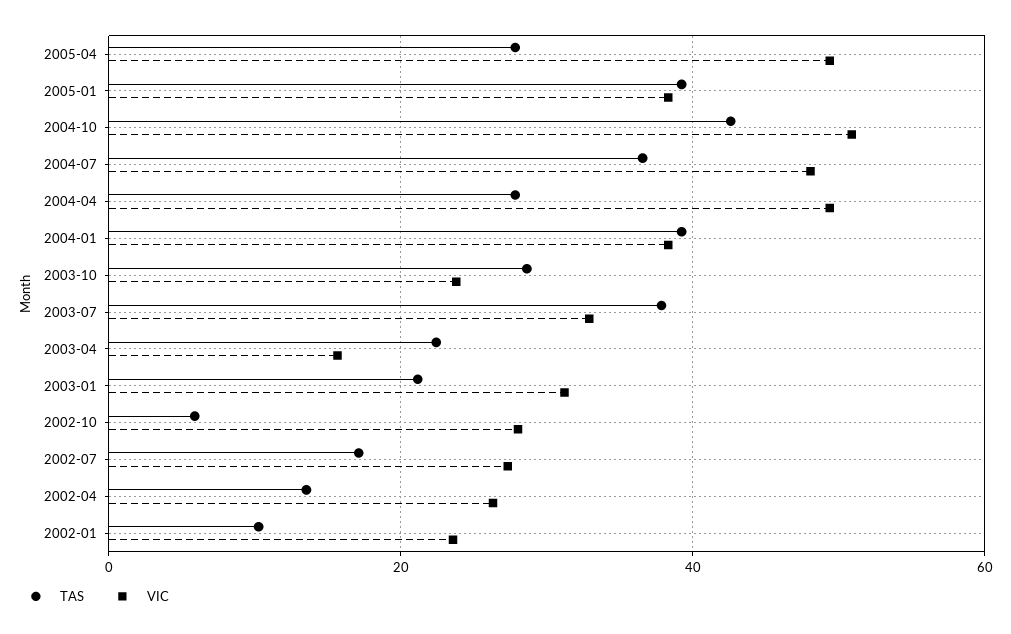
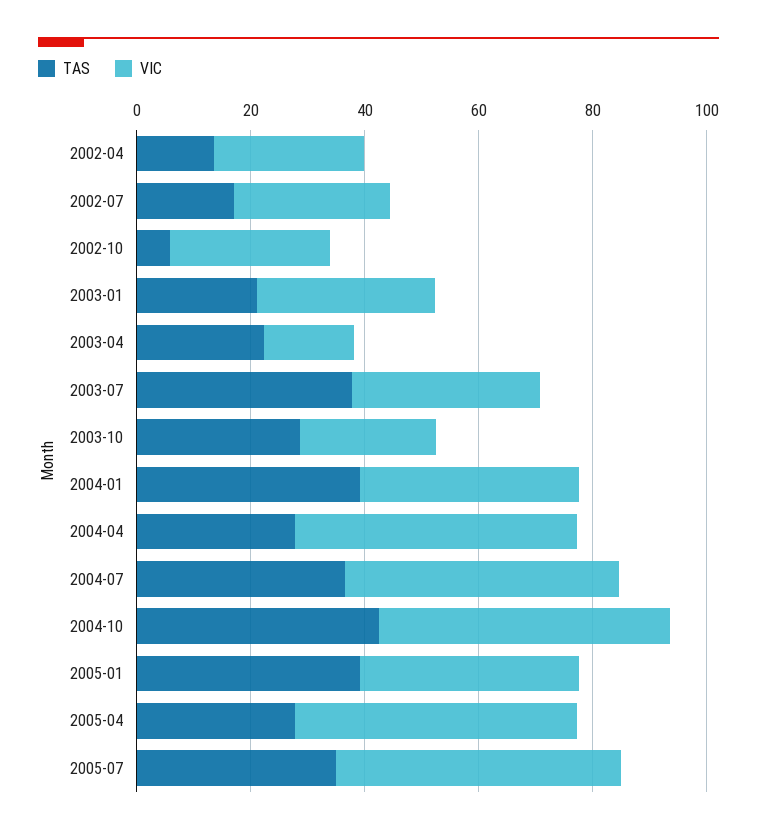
TAS, 2002-01: 10 -> none
VIC, 2002-01: 24 -> none
TAS, 2005-07: none -> 35
VIC, 2005-07: none -> 50

